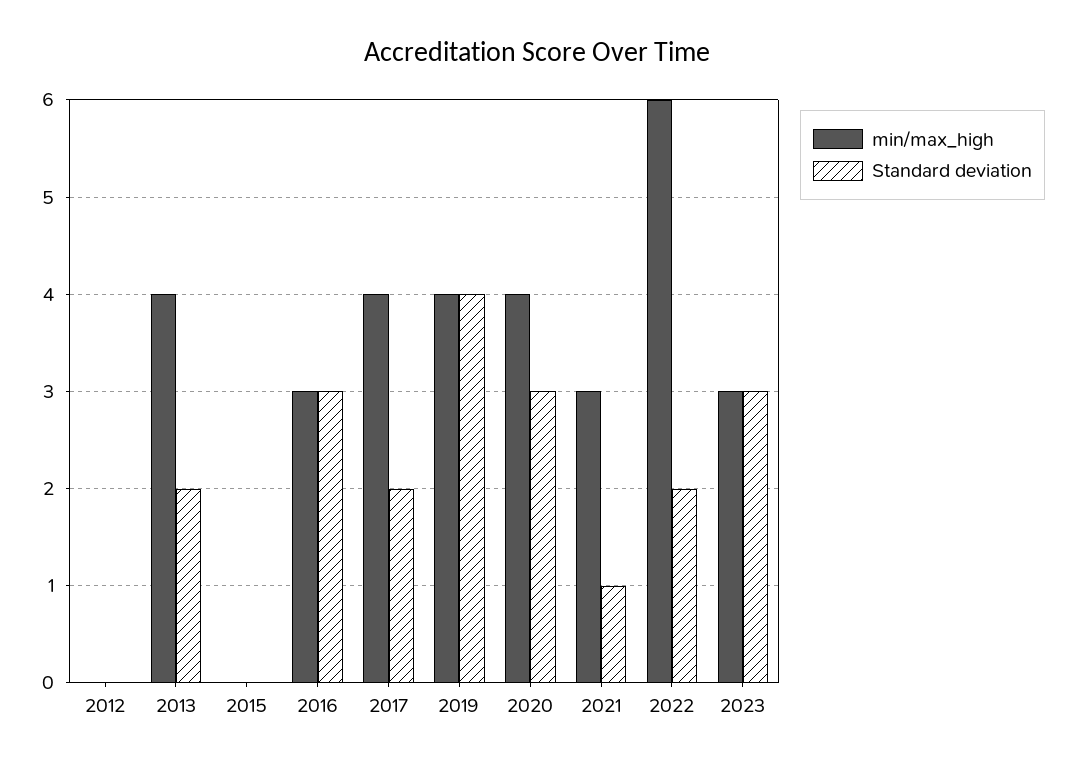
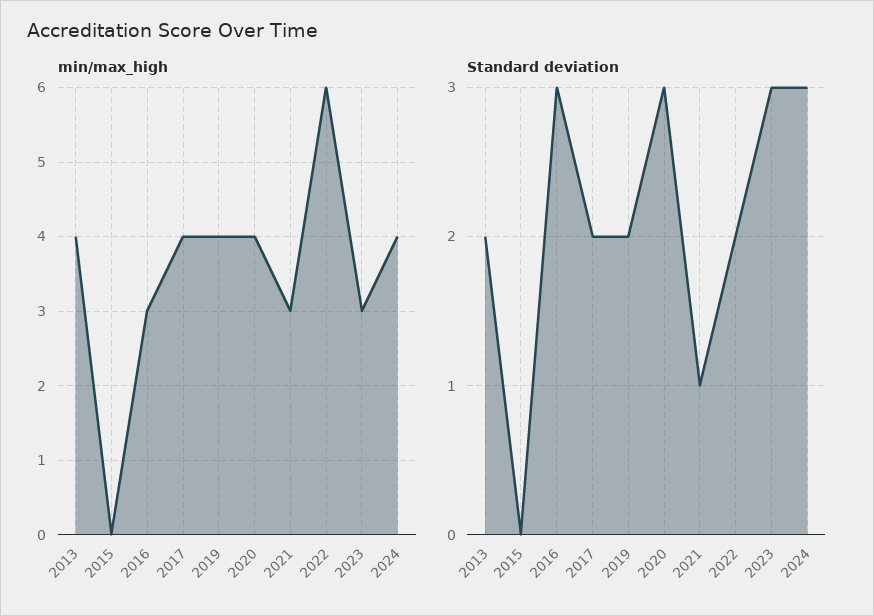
min/max_high, 2012: 0 -> none
Standard deviation, 2012: 0 -> none
Standard deviation, 2019: 4 -> 2
min/max_high, 2024: none -> 4
Standard deviation, 2024: none -> 3

